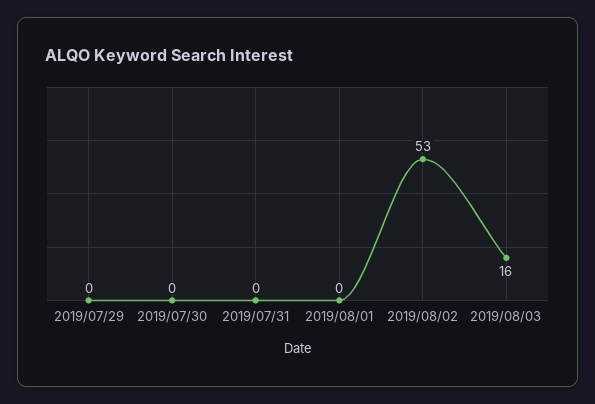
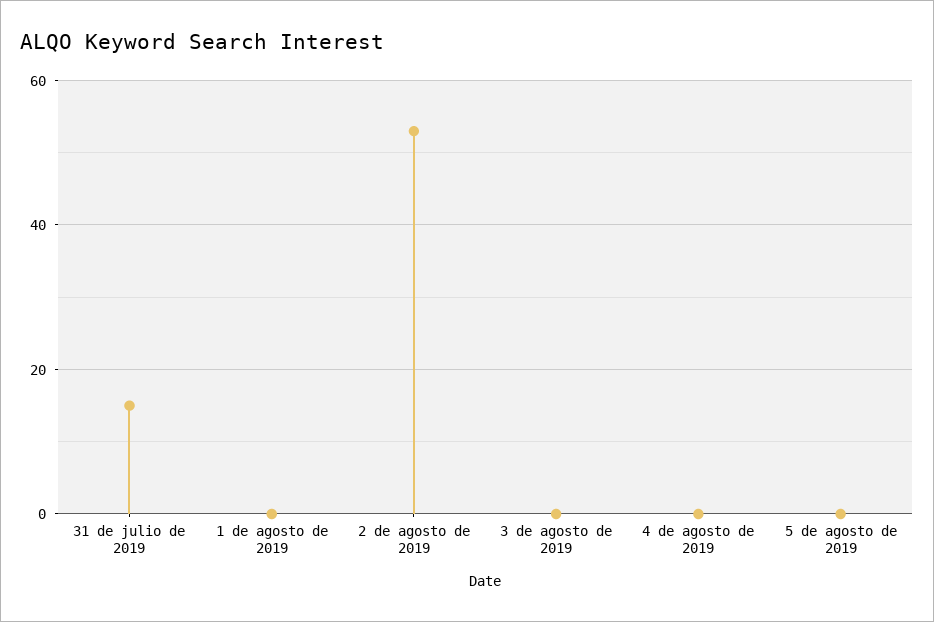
2019/07/29: 0 -> none
2019/07/30: 0 -> none
2019/07/31: 0 -> 15
2019/08/03: 16 -> 0
4 de agosto de 2019: none -> 0
5 de agosto de 2019: none -> 0

